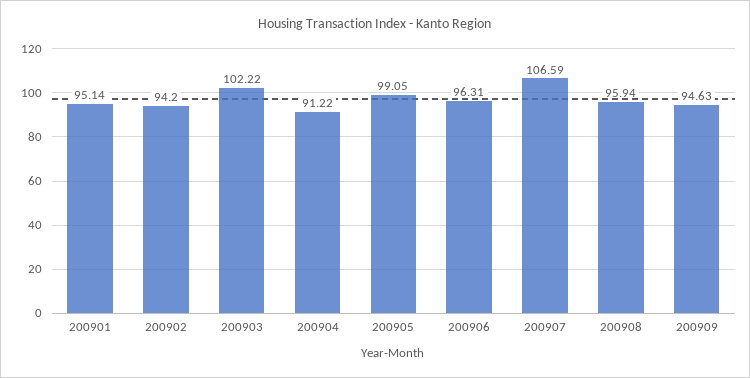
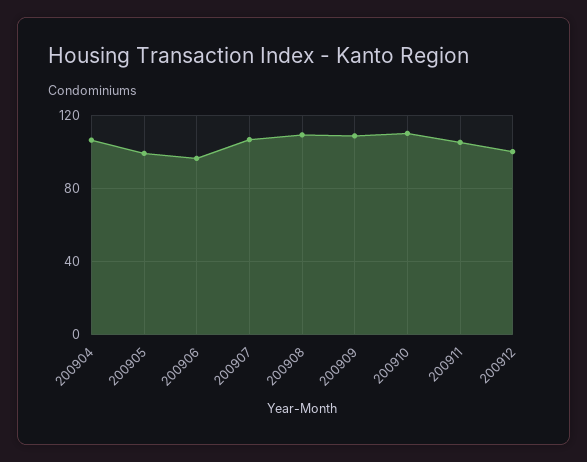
200901: 95.14 -> none
200902: 94.2 -> none
200903: 102.22 -> none
200904: 91.22 -> 105
200908: 95.94 -> 110
200909: 94.63 -> 110
200910: none -> 110
200911: none -> 105
200912: none -> 100

